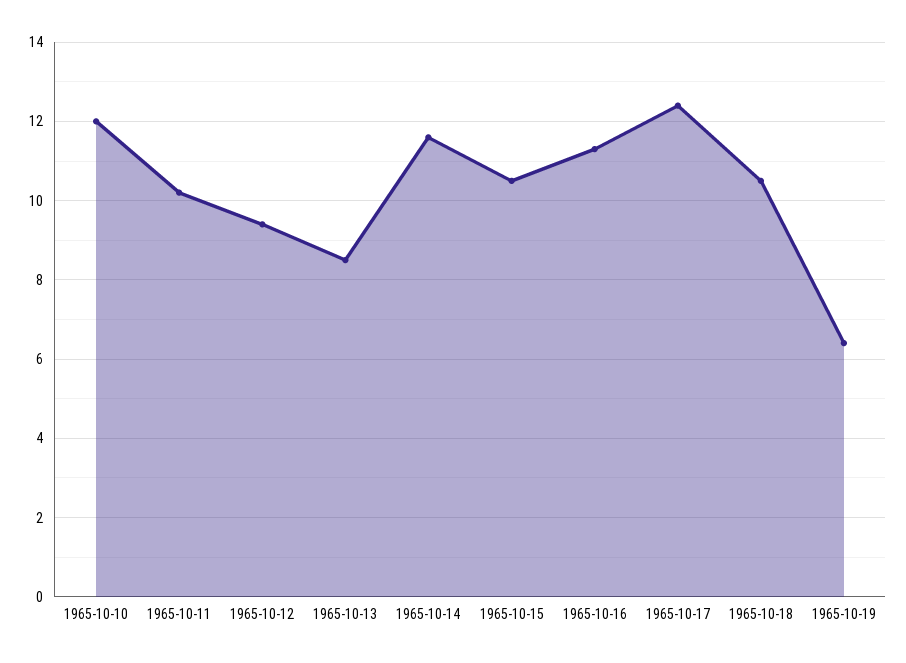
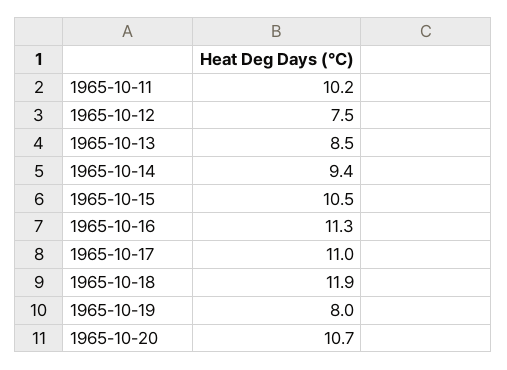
1965-10-10: 12 -> none
1965-10-12: 9.5 -> 7.5
1965-10-14: 11.5 -> 9.4
1965-10-17: 12.5 -> 11
1965-10-18: 10.5 -> 11.9
1965-10-19: 6.5 -> 8
1965-10-20: none -> 10.7

